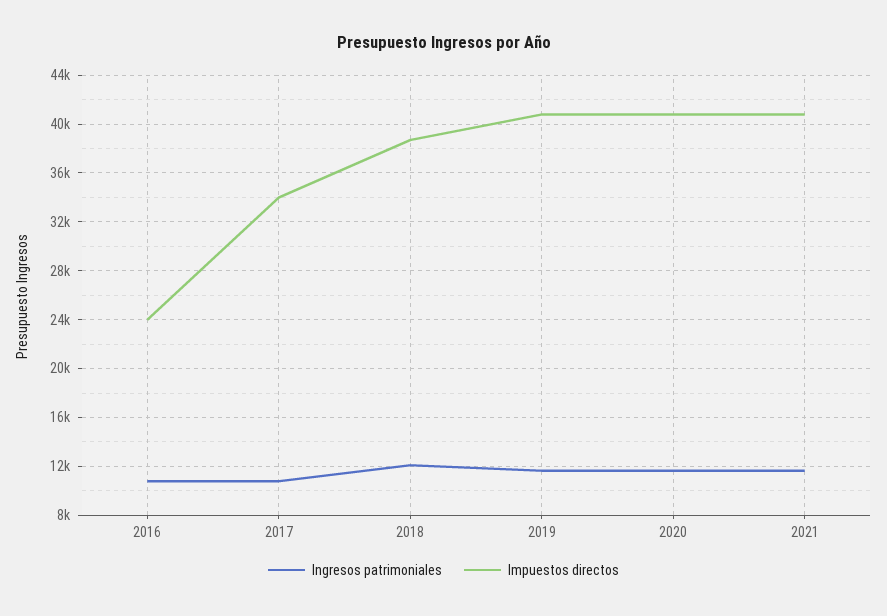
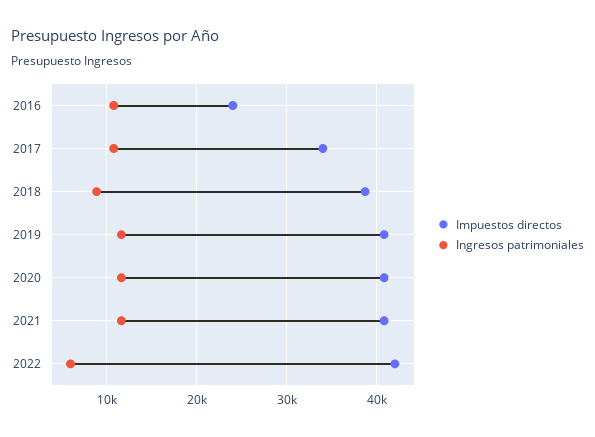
Ingresos patrimoniales, 2018: 12000 -> 9000
Impuestos directos, 2022: none -> 42000
Ingresos patrimoniales, 2022: none -> 6000

